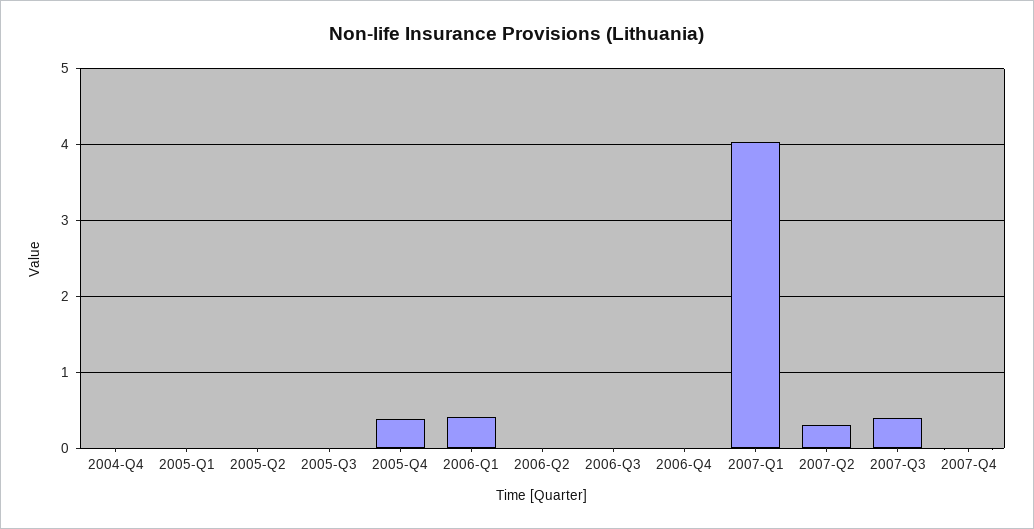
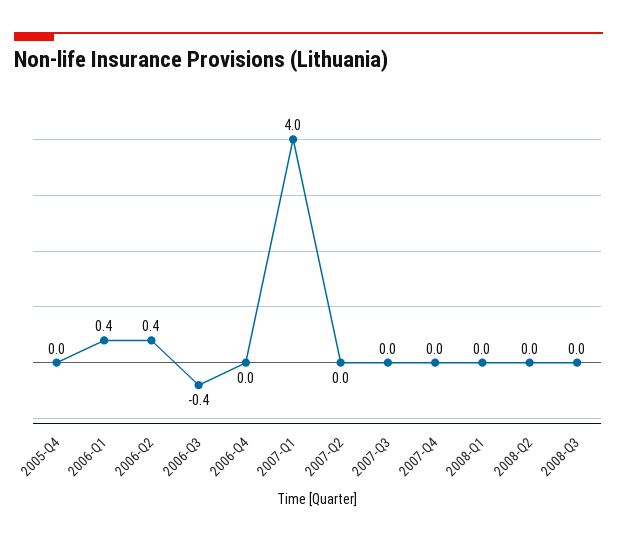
2004-Q4: 0 -> none
2005-Q1: 0 -> none
2005-Q2: 0 -> none
2005-Q3: 0 -> none
2005-Q4: 0.4 -> 0
2006-Q2: 0 -> 0.4
2006-Q3: 0 -> -0.4
2007-Q2: 0.3 -> 0
2007-Q3: 0.4 -> 0
2008-Q1: none -> 0
2008-Q2: none -> 0
2008-Q3: none -> 0

